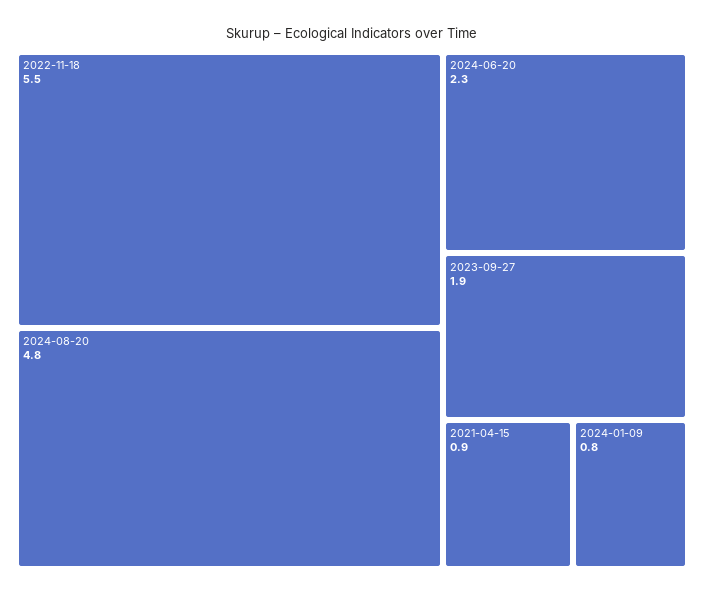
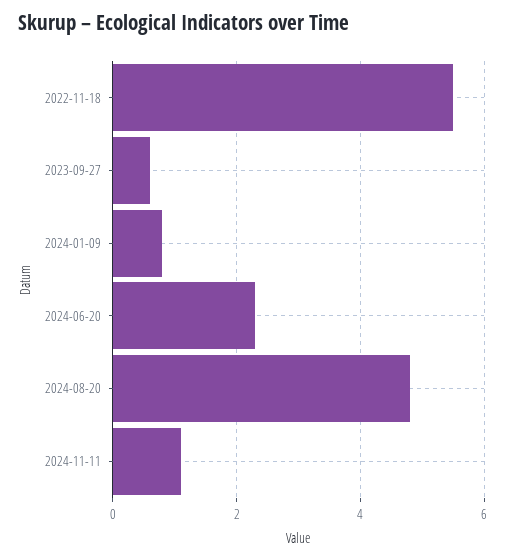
2023-09-27: 1.9 -> 0.5
2021-04-15: 0.9 -> none
2024-11-11: none -> 1

